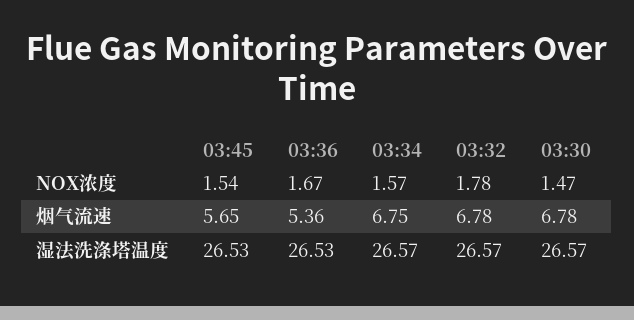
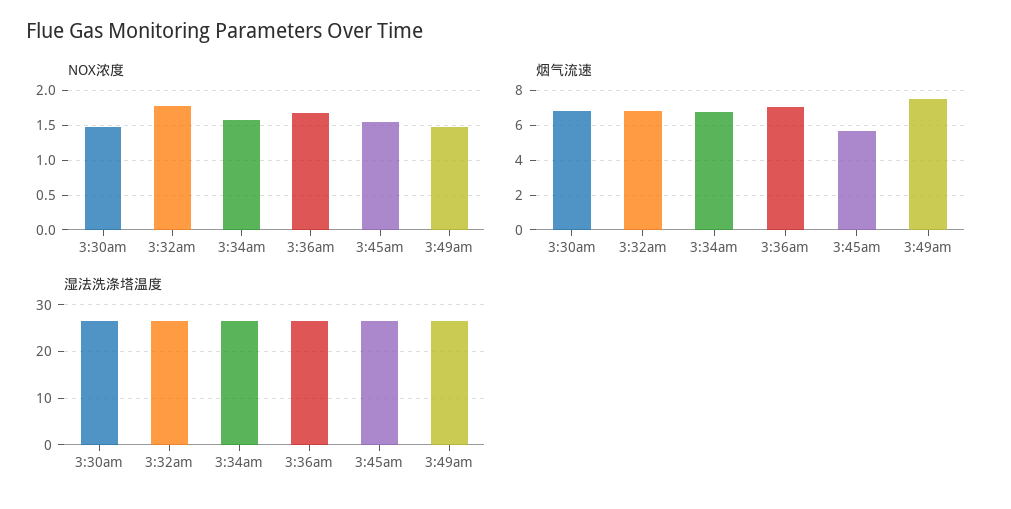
烟气流速, 03:36: 5.36 -> 7
NOX浓度, 3:49am: none -> 1.5
烟气流速, 3:49am: none -> 7.5
湿法洗涤塔温度, 3:49am: none -> 26

